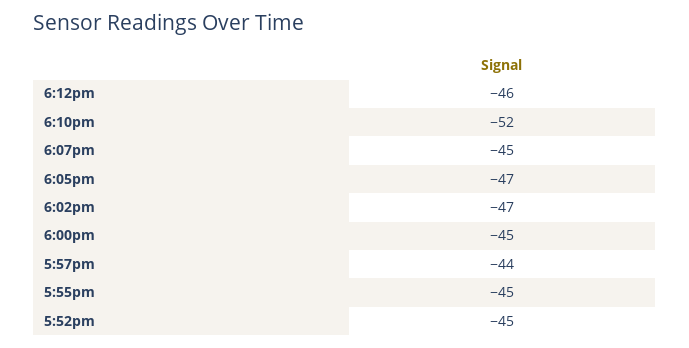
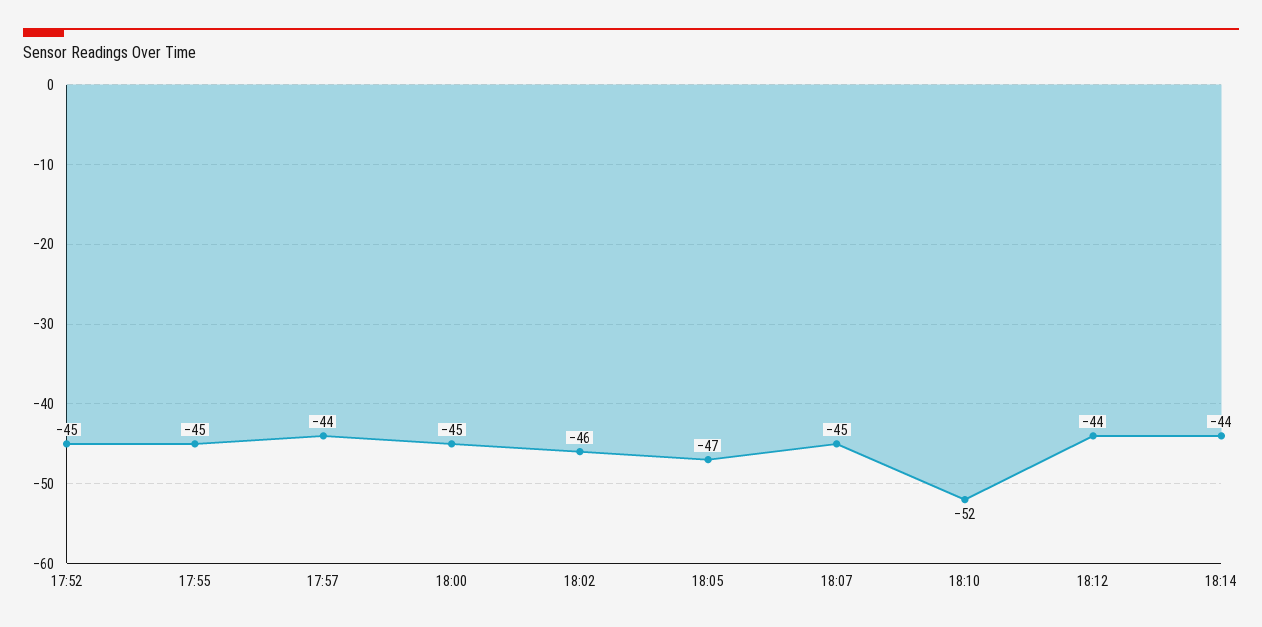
6:12pm: -46 -> -44
6:02pm: -47 -> -46
18:14: none -> -44

